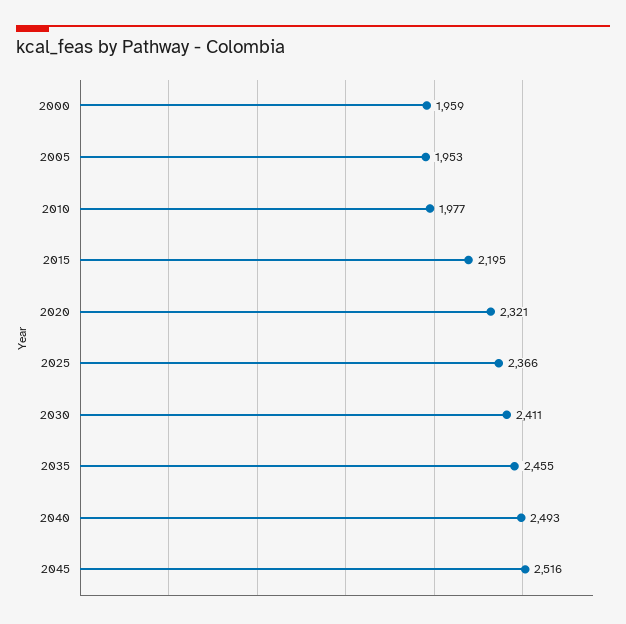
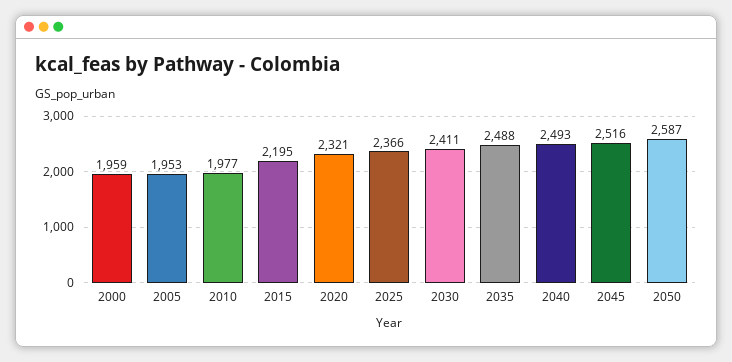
2035: 2455 -> 2488
2050: none -> 2587

